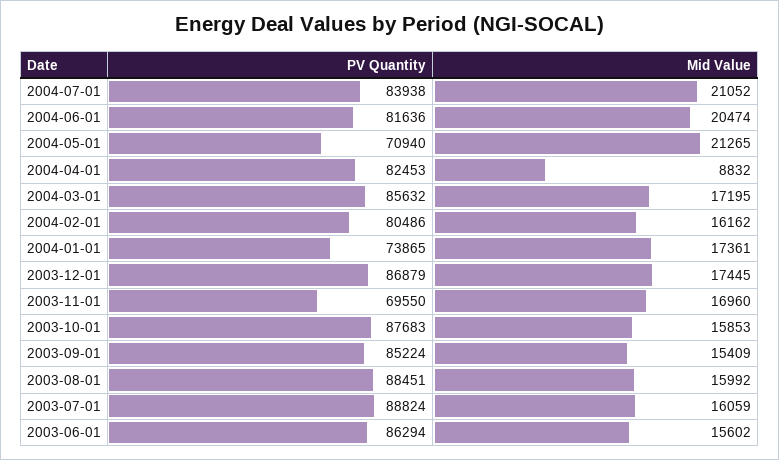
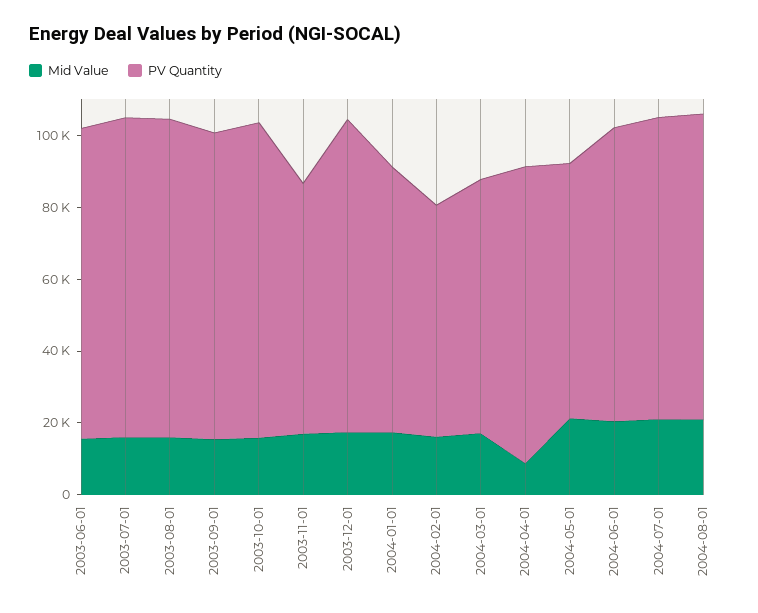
PV Quantity, 2004-03-01: 85632 -> 70000
PV Quantity, 2004-02-01: 80486 -> 65000
Mid Value, 2004-08-01: none -> 20000
PV Quantity, 2004-08-01: none -> 85000

